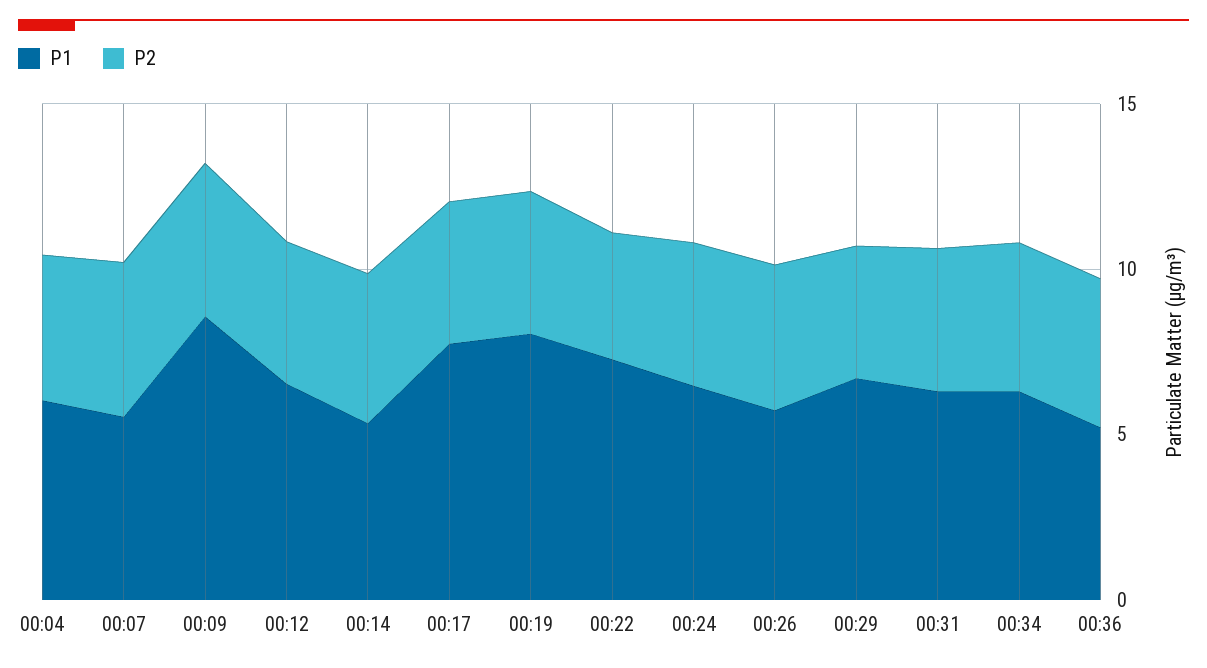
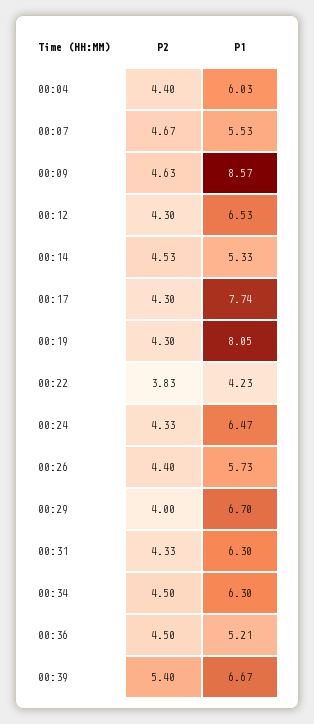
P1, 00:22: 7 -> 4.23
P2, 00:39: none -> 5.4
P1, 00:39: none -> 6.67

